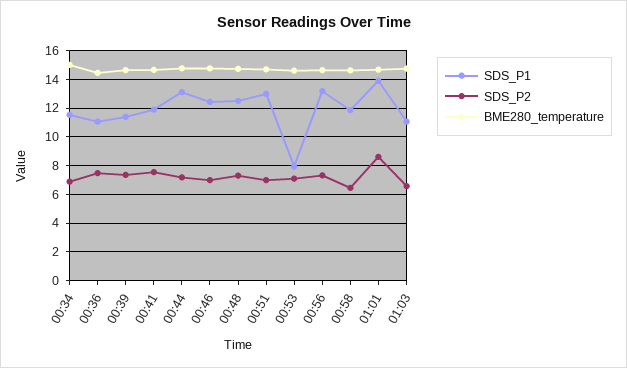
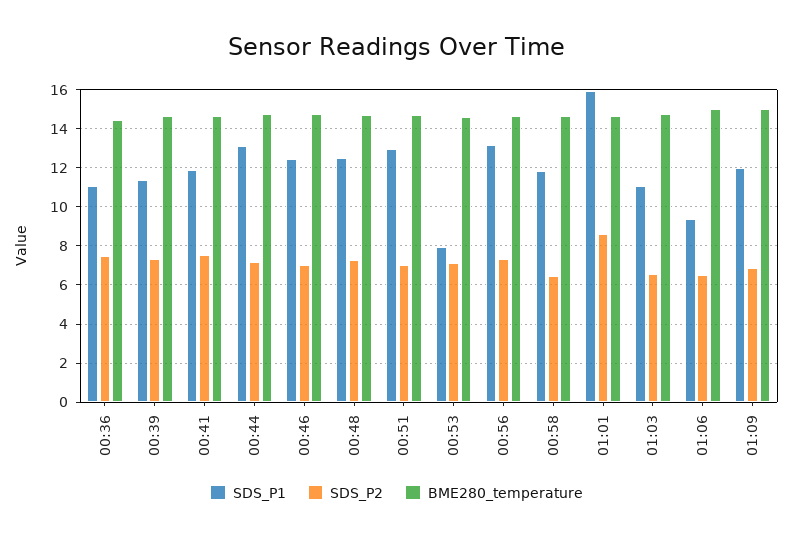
SDS_P1, 00:34: 11.5 -> none
SDS_P2, 00:34: 7 -> none
BME280_temperature, 00:34: 15 -> none
SDS_P1, 01:01: 14 -> 16
SDS_P1, 01:06: none -> 9.5
SDS_P2, 01:06: none -> 6.5
BME280_temperature, 01:06: none -> 15
SDS_P1, 01:09: none -> 12
SDS_P2, 01:09: none -> 7
BME280_temperature, 01:09: none -> 15

